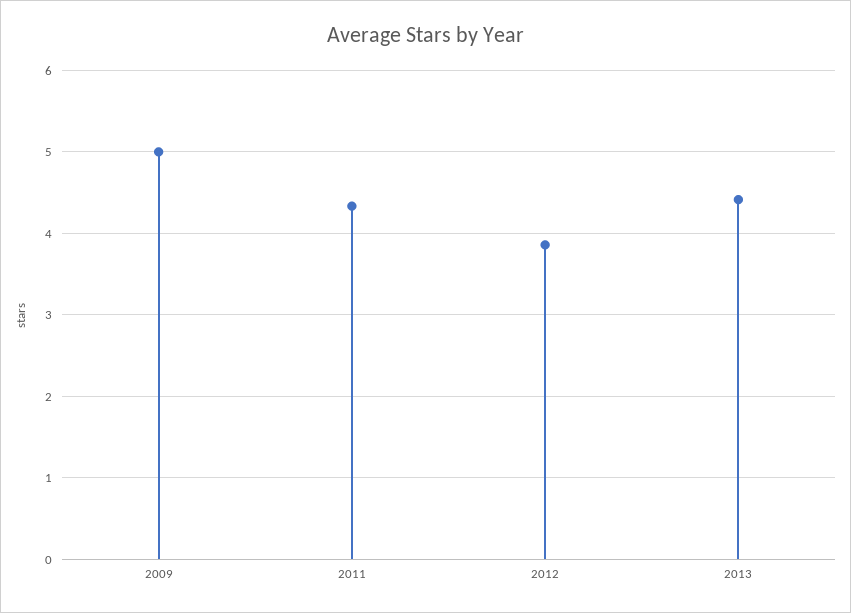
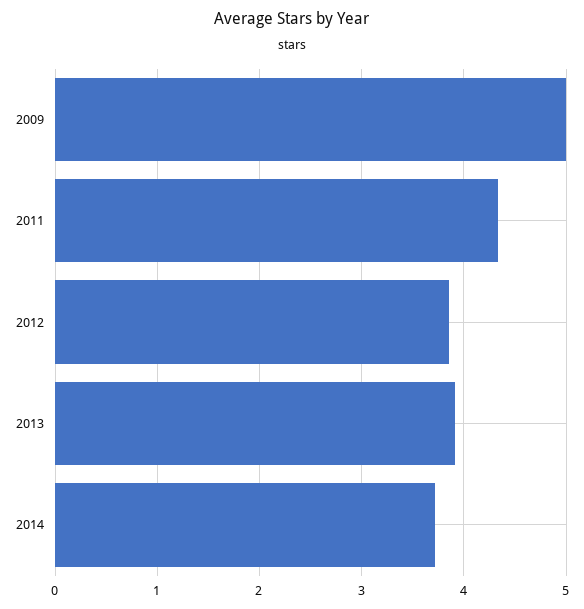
2013: 4.4 -> 3.9
2014: none -> 3.7

